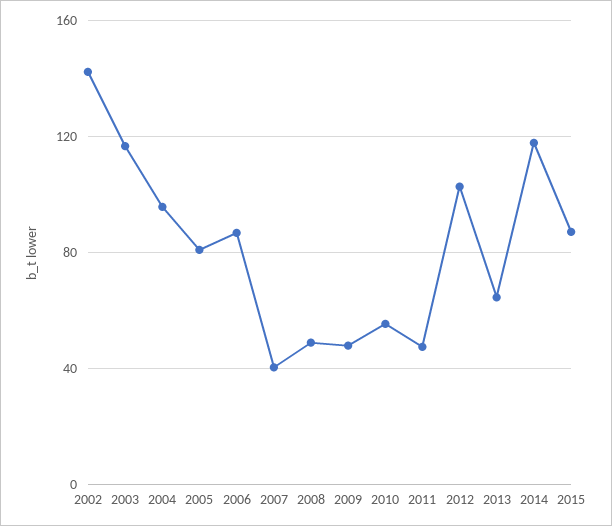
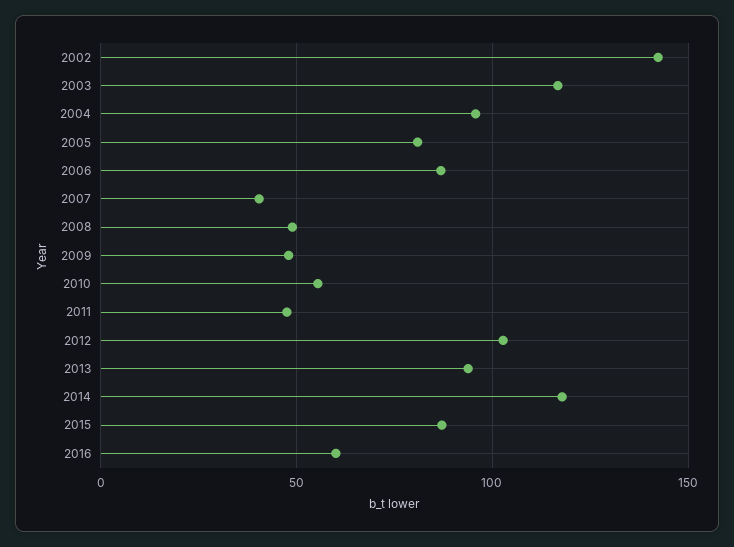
2013: 65 -> 95
2016: none -> 60

